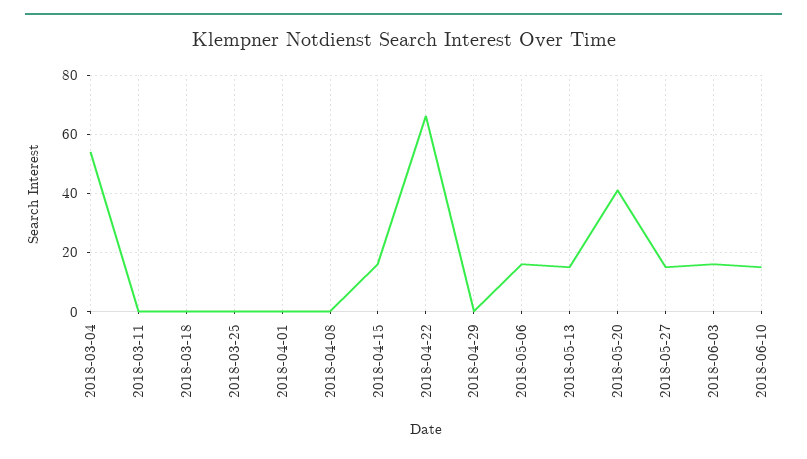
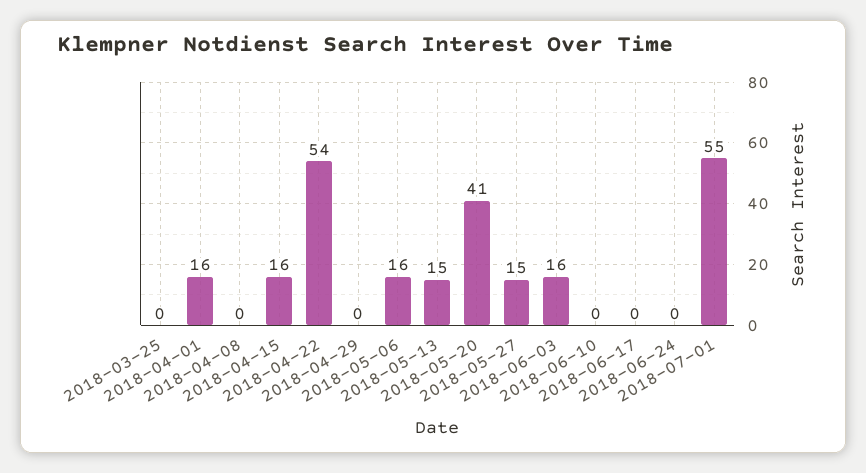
2018-03-04: 55 -> none
2018-03-11: 0 -> none
2018-03-18: 0 -> none
2018-04-01: 0 -> 16
2018-04-22: 65 -> 54
2018-06-10: 15 -> 0
2018-06-17: none -> 0
2018-06-24: none -> 0
2018-07-01: none -> 55

